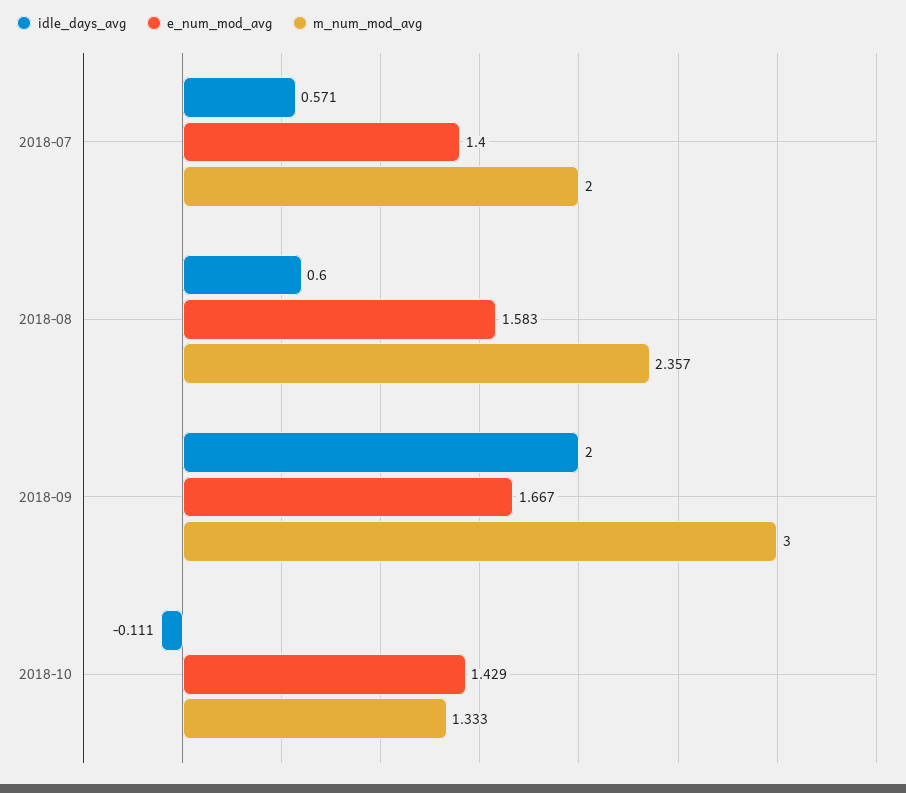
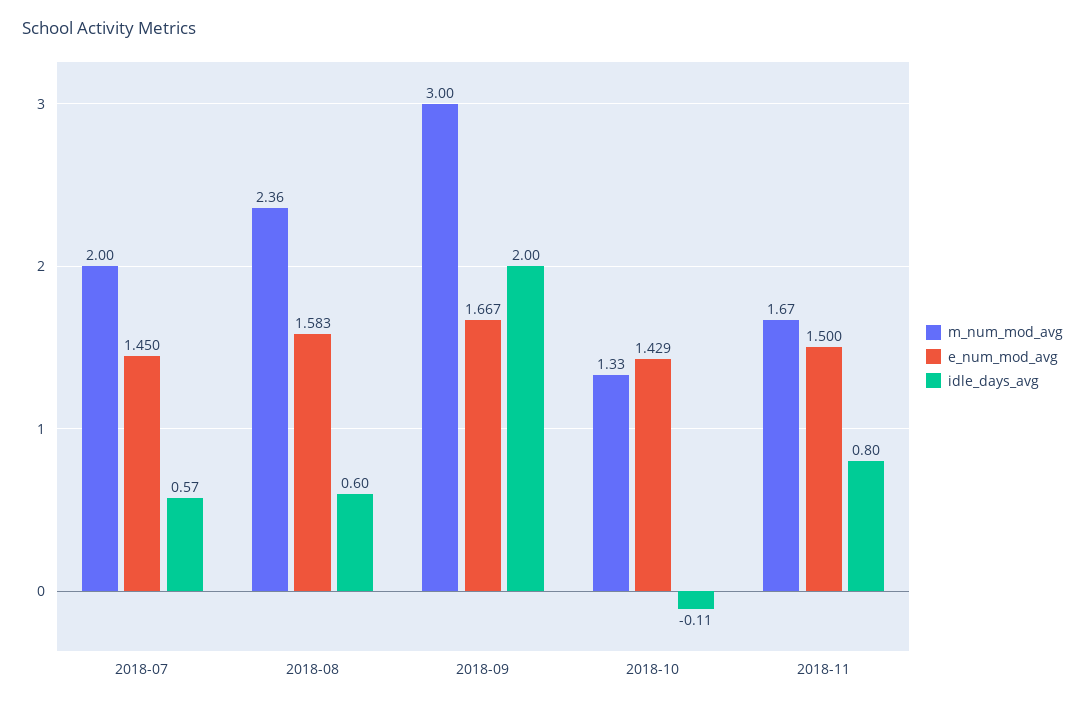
e_num_mod_avg, 2018-07: 1.4 -> 1.45
m_num_mod_avg, 2018-11: none -> 1.67
e_num_mod_avg, 2018-11: none -> 1.5
idle_days_avg, 2018-11: none -> 0.8

